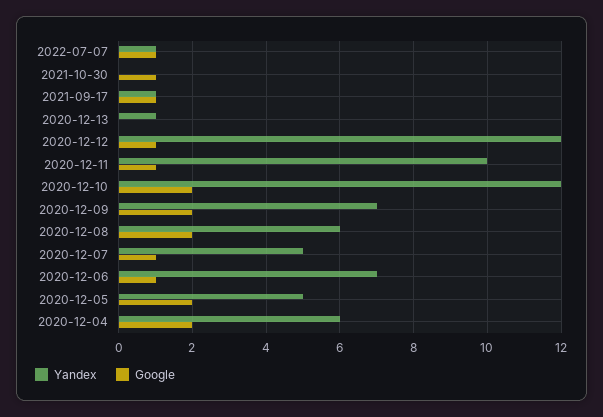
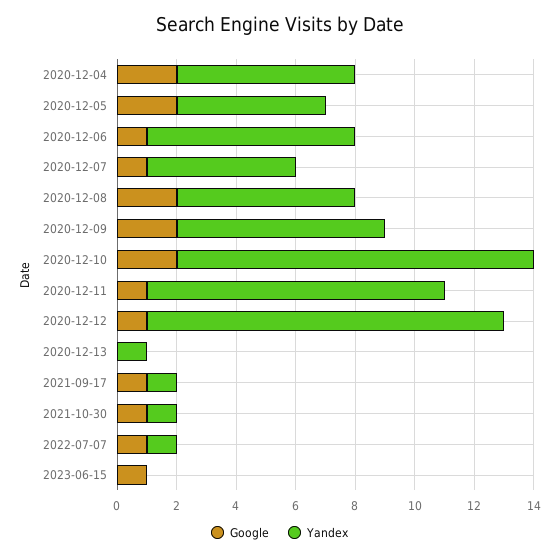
Yandex, 2021-10-30: 0 -> 1
Google, 2023-06-15: none -> 1
Yandex, 2023-06-15: none -> 0

